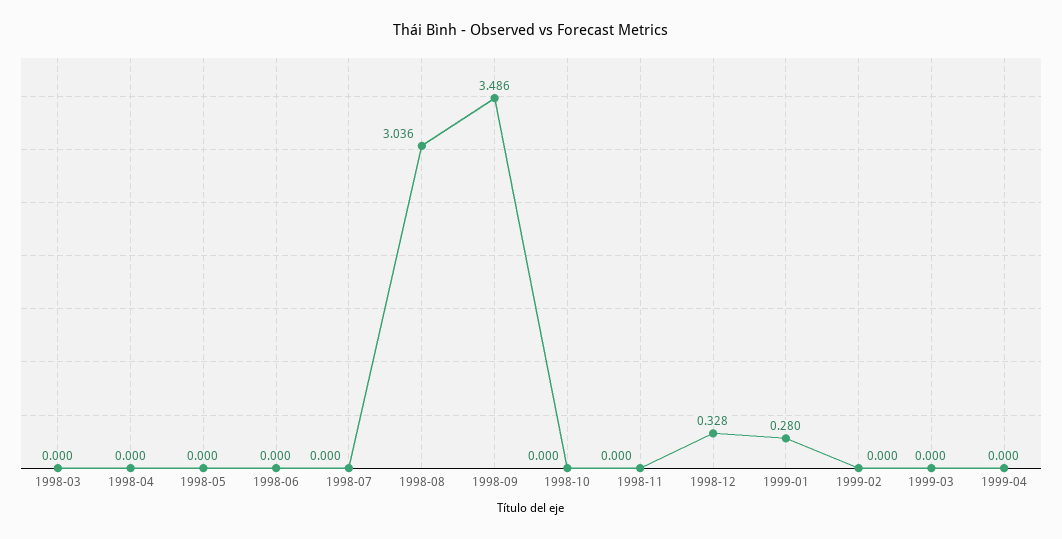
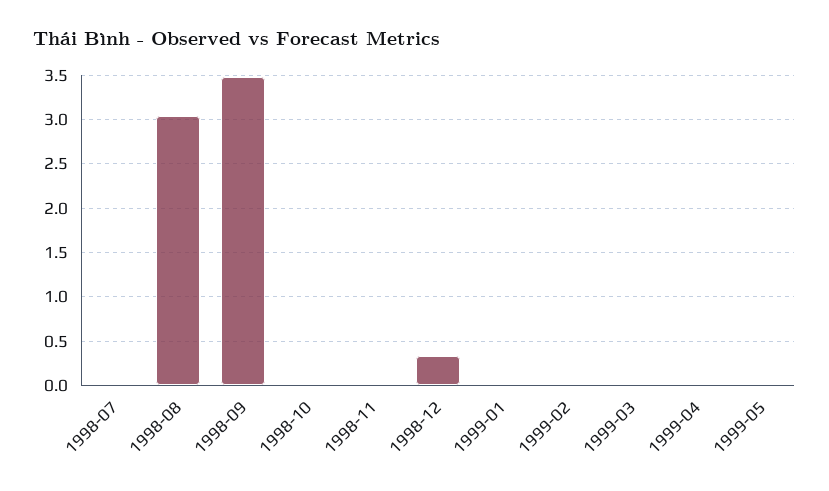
1998-03: 0 -> none
1998-04: 0 -> none
1998-05: 0 -> none
1998-06: 0 -> none
1999-01: 0.28 -> 0
1999-05: none -> 0

